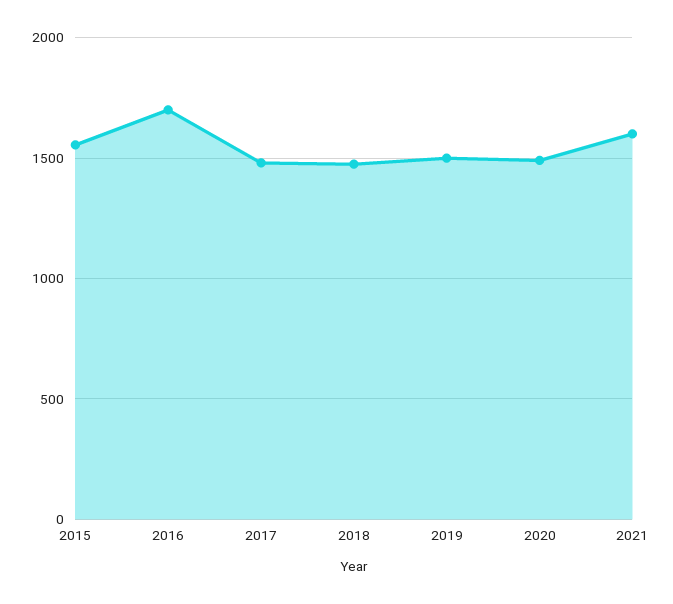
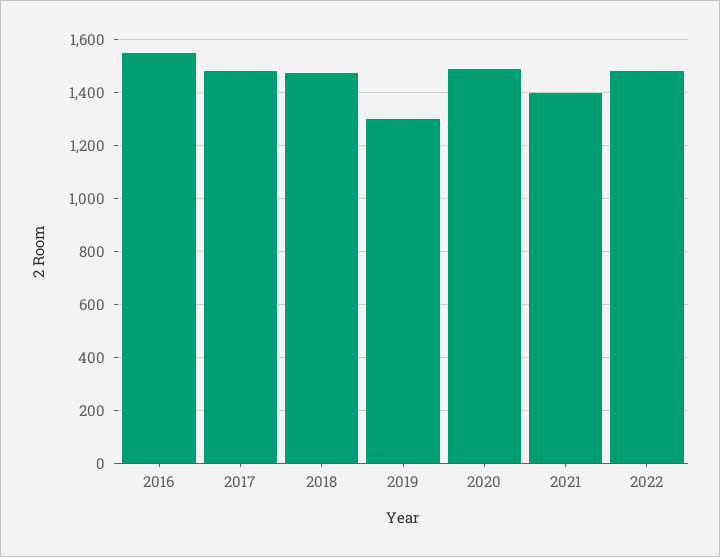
2015: 1550 -> none
2016: 1700 -> 1550
2019: 1500 -> 1300
2021: 1600 -> 1400
2022: none -> 1475

